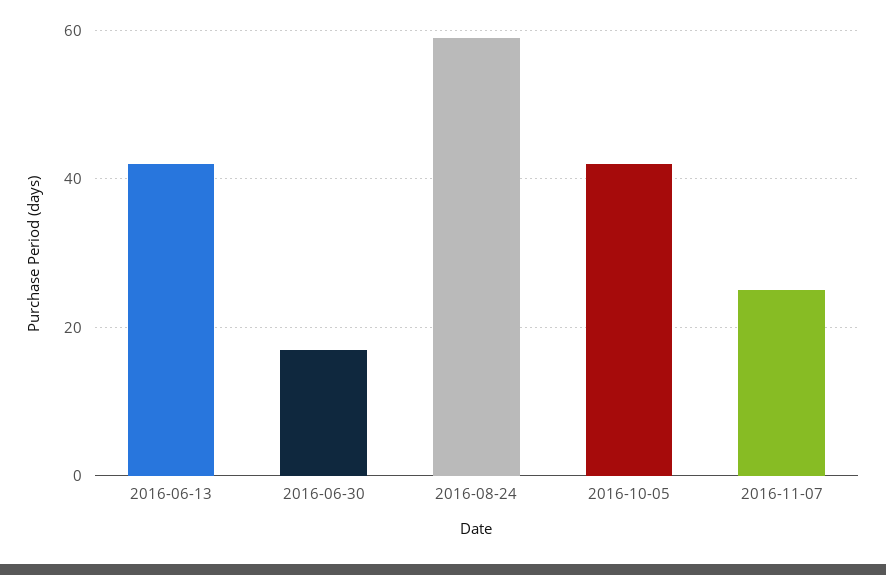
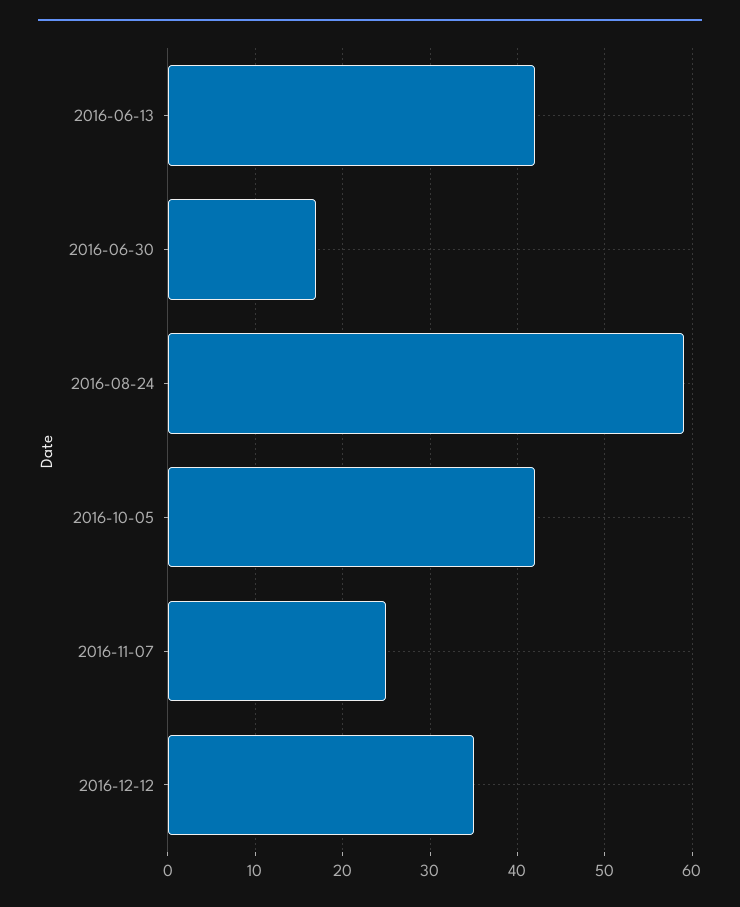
2016-12-12: none -> 35

